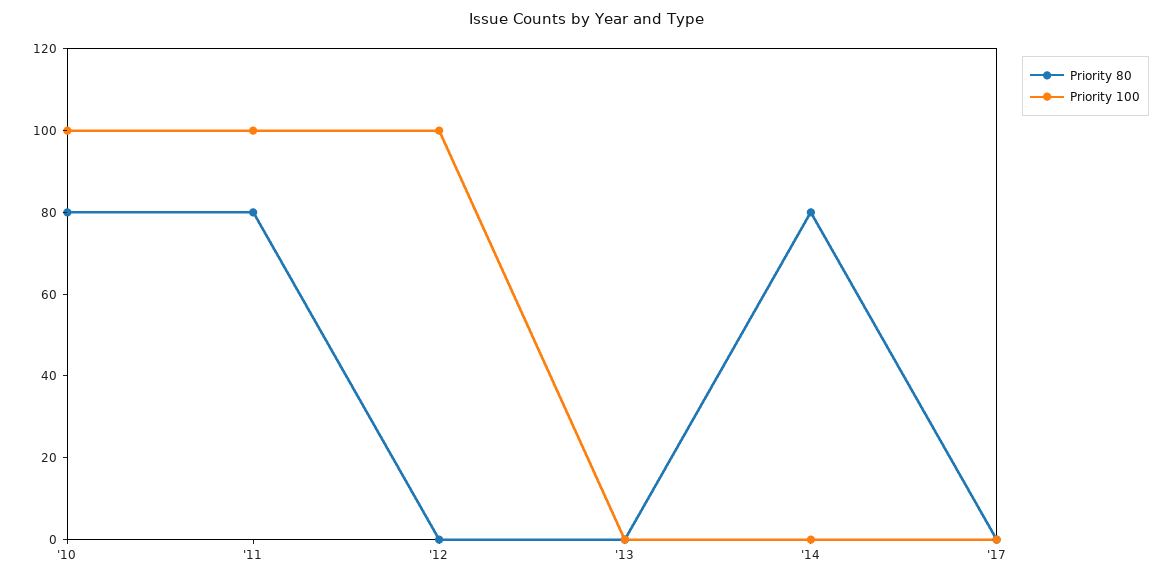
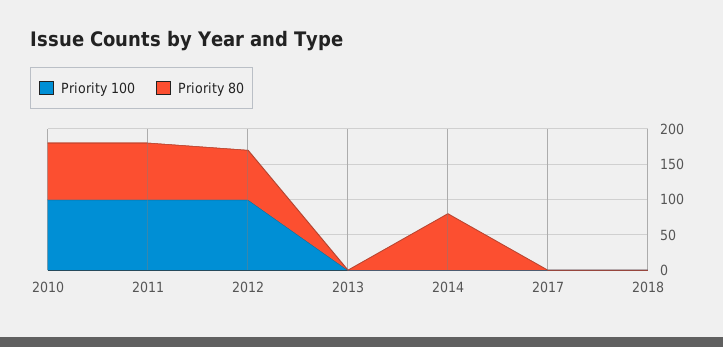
Priority 80, '12: 0 -> 75
Priority 100, 2018: none -> 0
Priority 80, 2018: none -> 0

